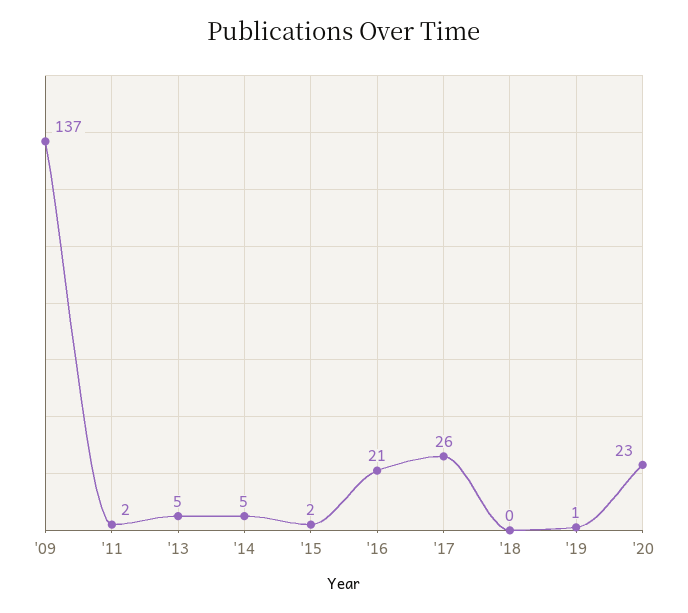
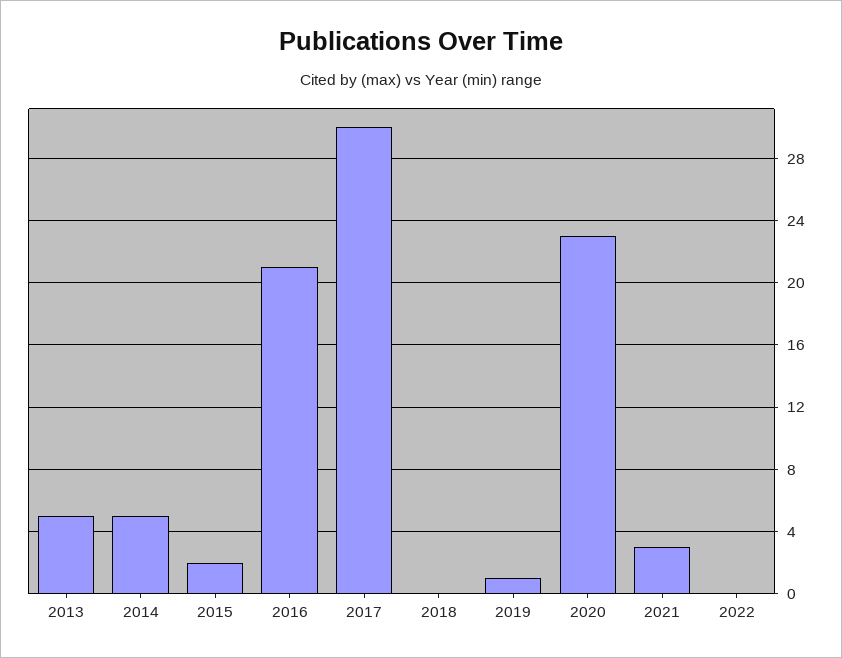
'09: 137 -> none
'11: 2 -> none
'17: 26 -> 30
2021: none -> 3
2022: none -> 0

